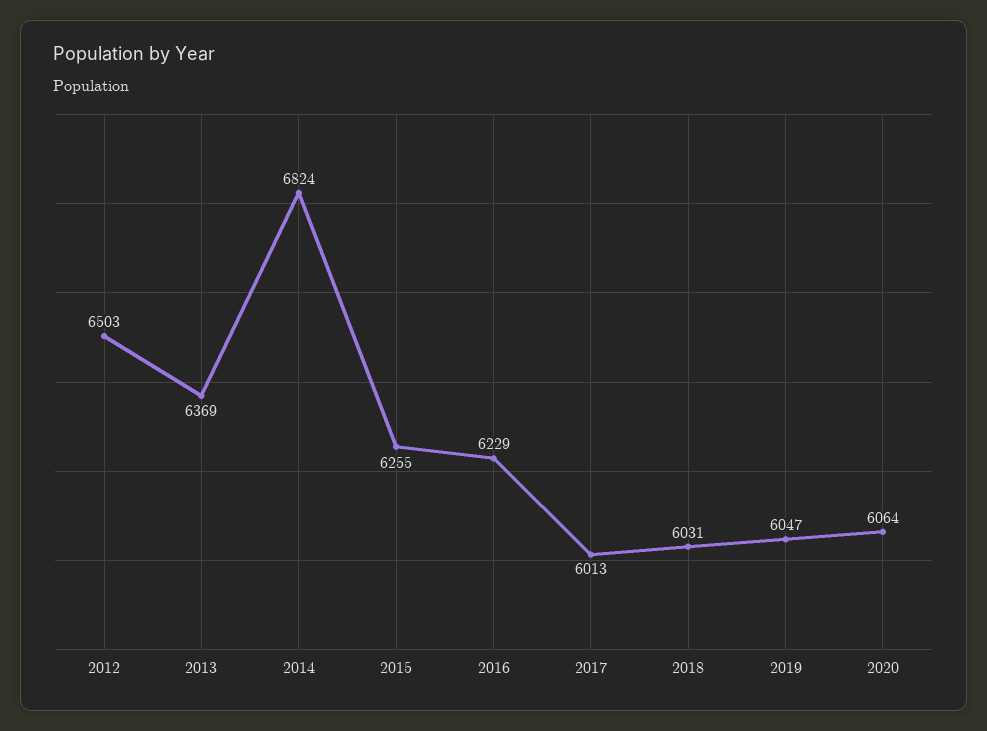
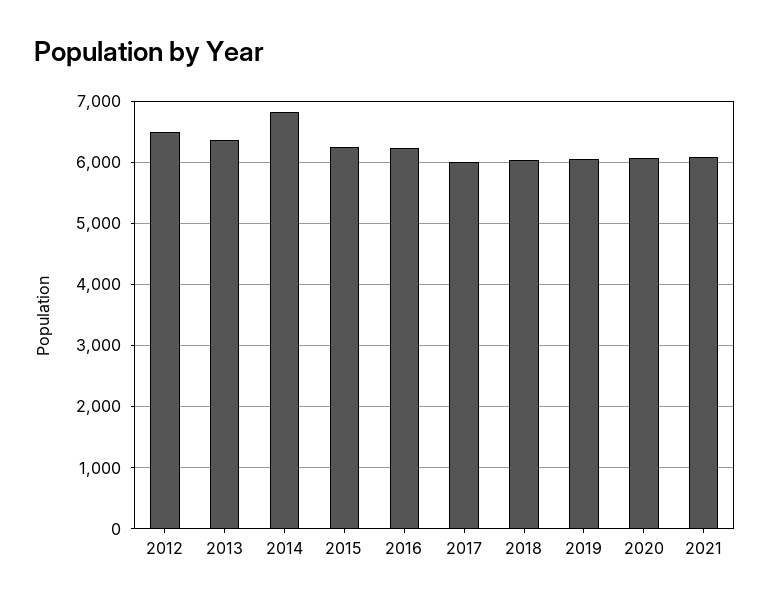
2021: none -> 6100

